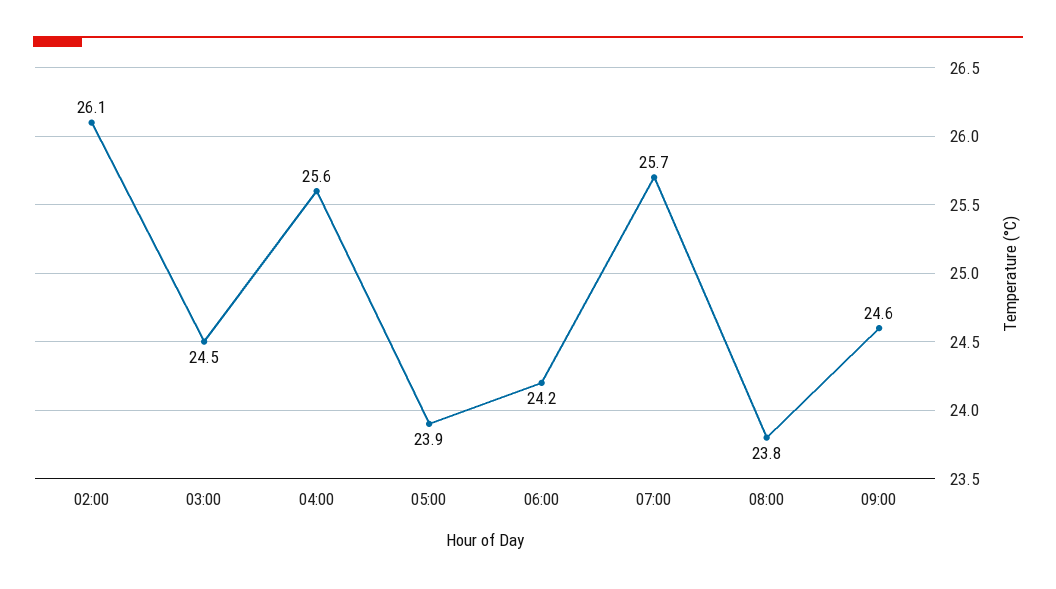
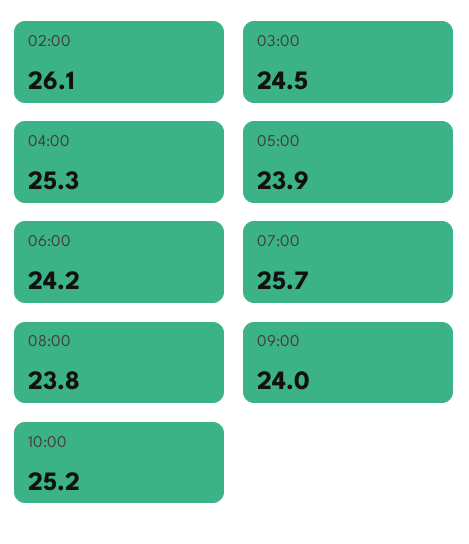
04:00: 25.6 -> 25.3
09:00: 24.6 -> 24
10:00: none -> 25.2

